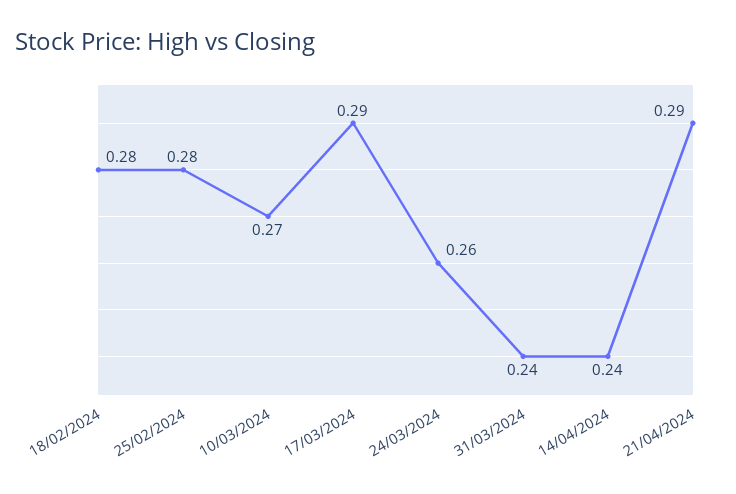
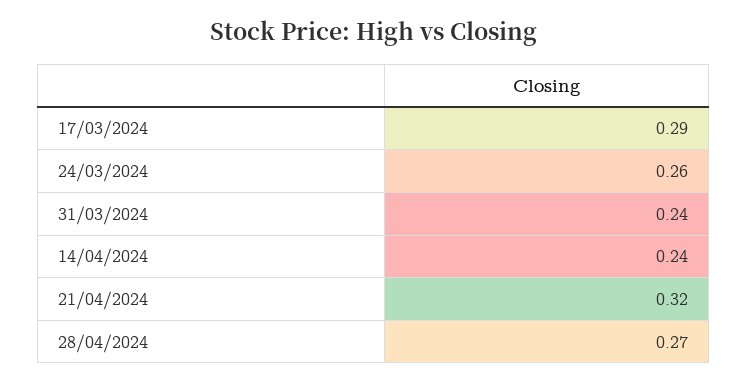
18/02/2024: 0.28 -> none
25/02/2024: 0.28 -> none
10/03/2024: 0.27 -> none
21/04/2024: 0.29 -> 0.32
28/04/2024: none -> 0.27

